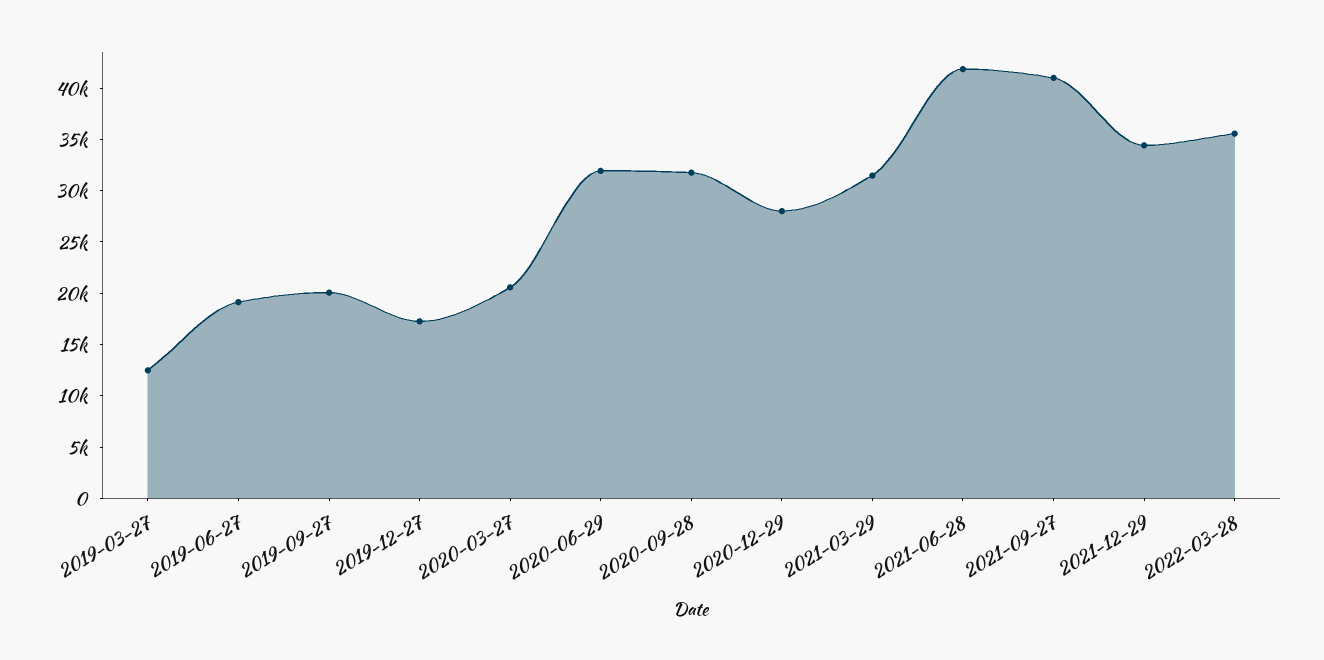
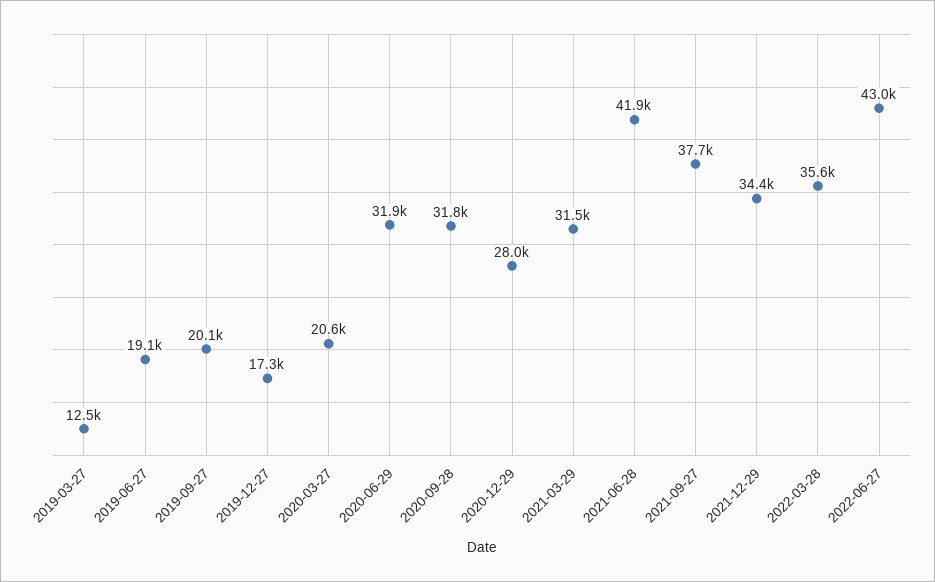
2021-09-27: 41000 -> 37700
2022-06-27: none -> 43000

